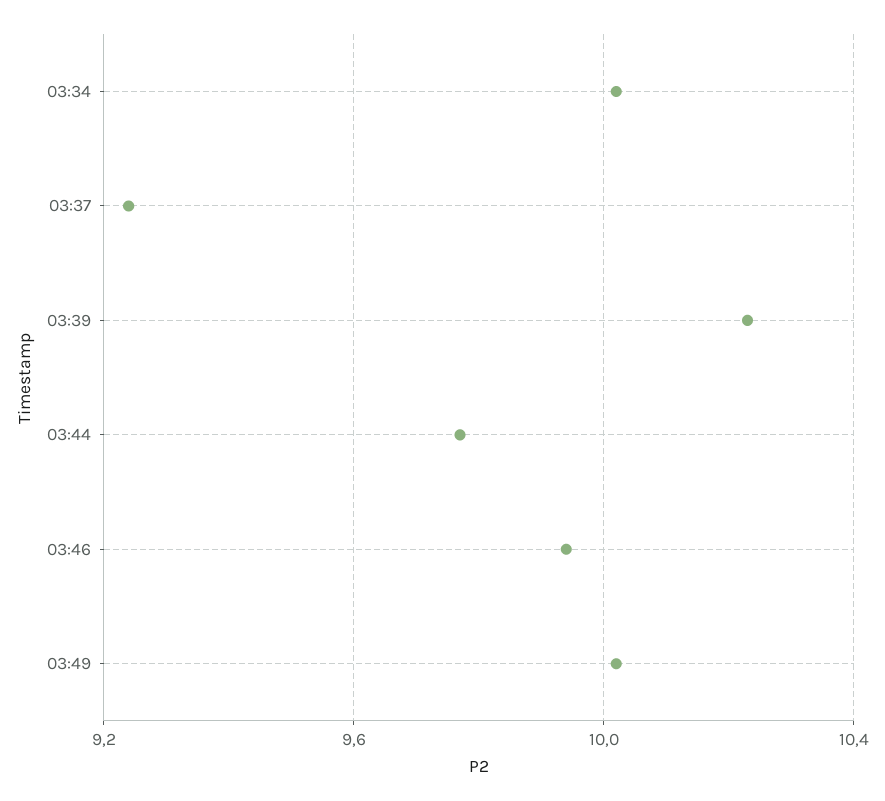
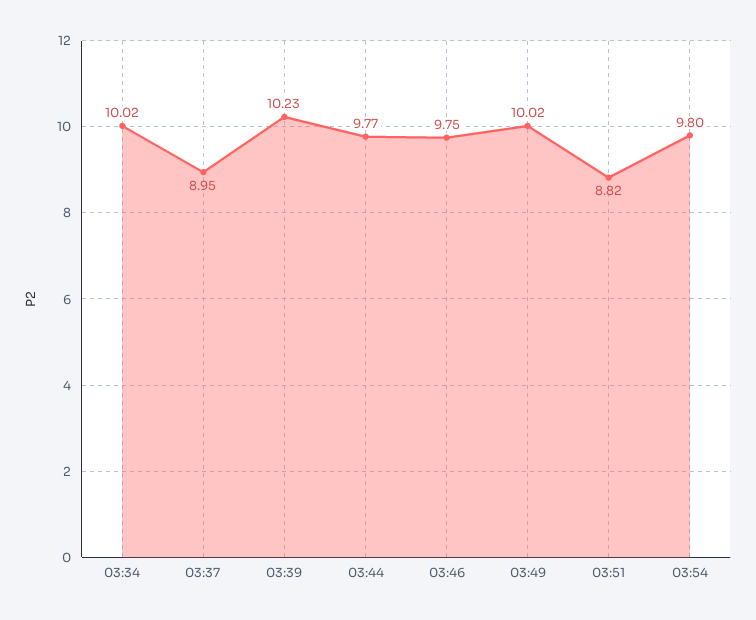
03:37: 9.25 -> 8.95
03:46: 9.95 -> 9.75
03:51: none -> 8.82
03:54: none -> 9.8

